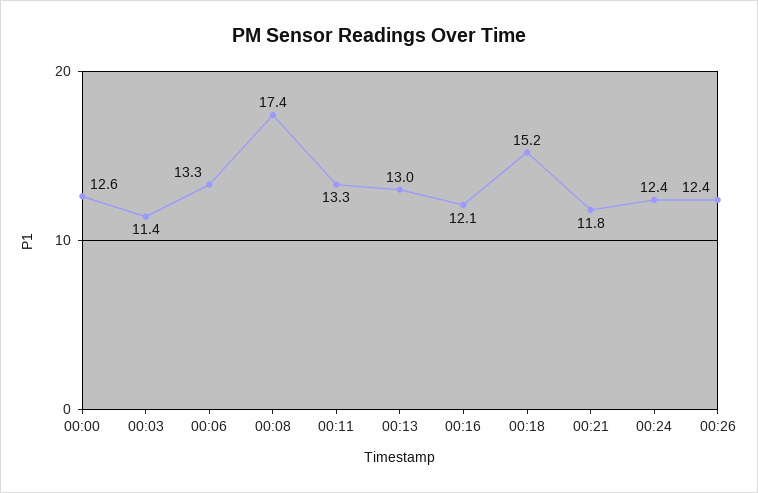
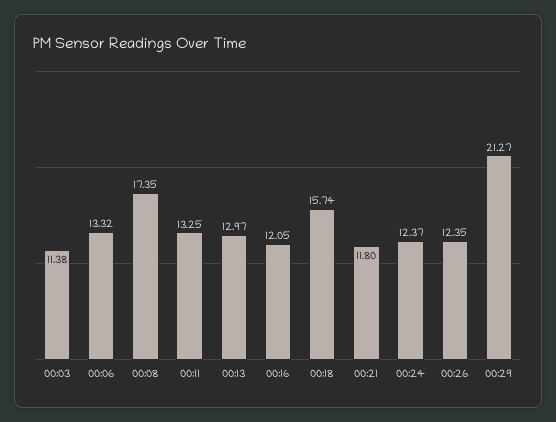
00:00: 12.6 -> none
00:18: 15.2 -> 15.74
00:29: none -> 21.27

